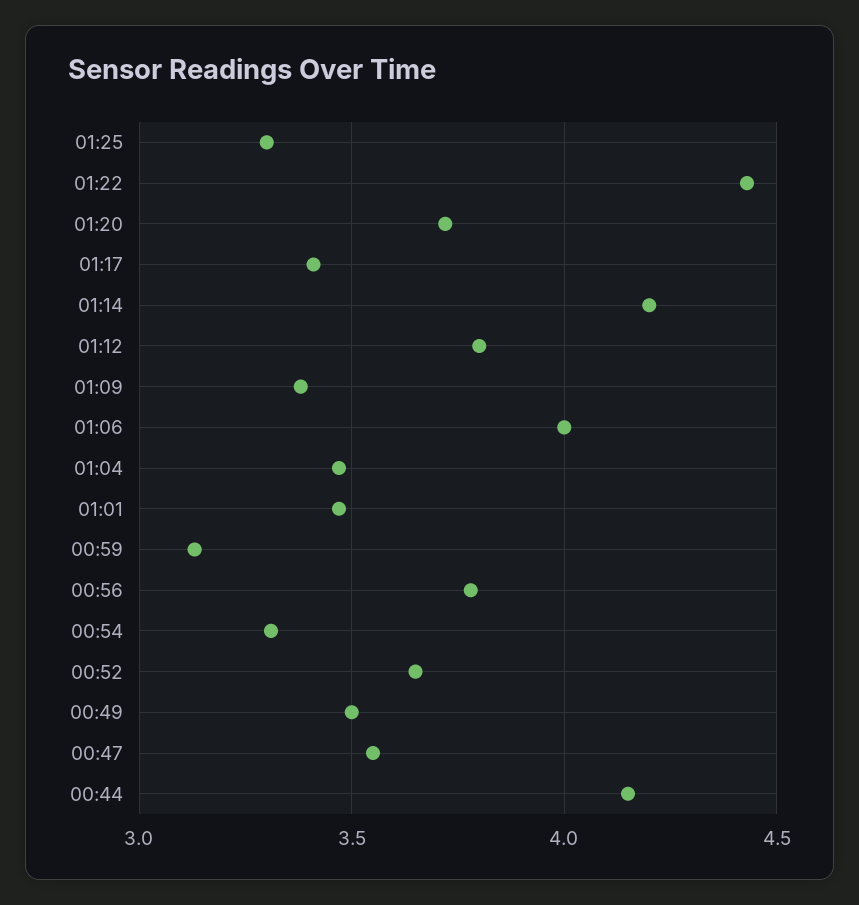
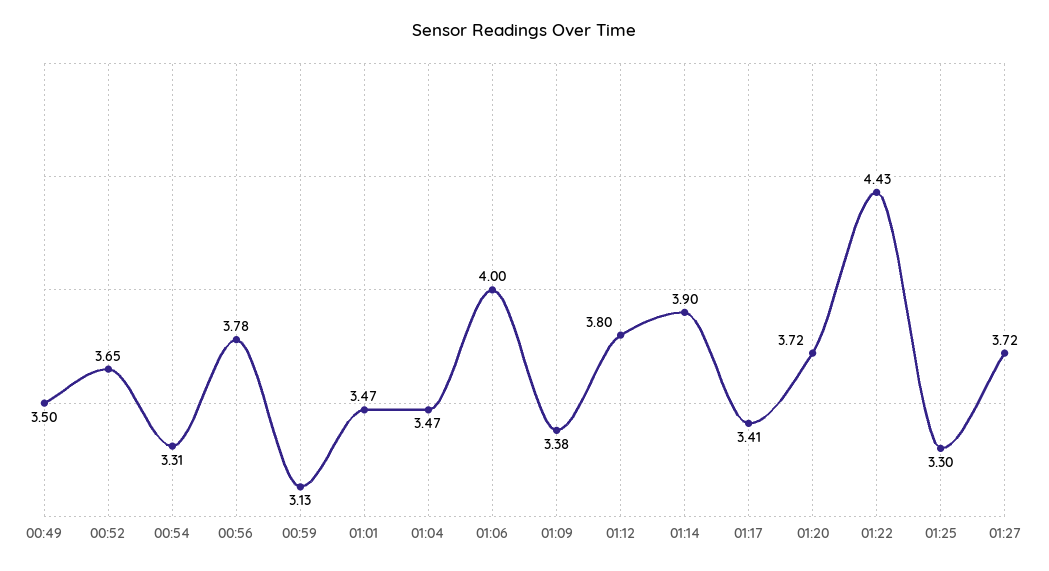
01:14: 4.2 -> 3.9
00:47: 3.55 -> none
00:44: 4.15 -> none
01:27: none -> 3.72

